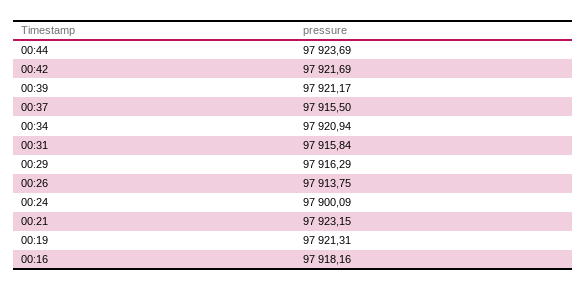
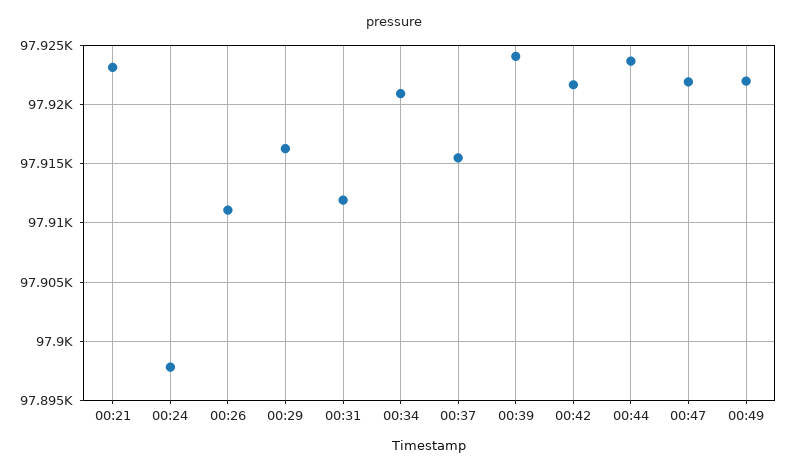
00:39: 97921.17 -> 97924
00:31: 97915.84 -> 97912
00:26: 97913.75 -> 97911
00:24: 97900.09 -> 97898
00:19: 97921.31 -> none
00:16: 97918.16 -> none
00:47: none -> 97922
00:49: none -> 97922

